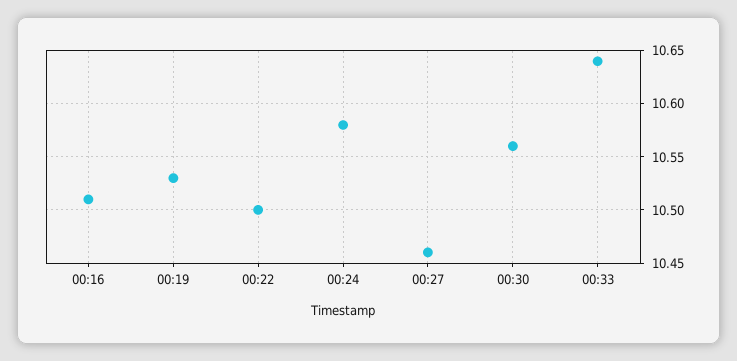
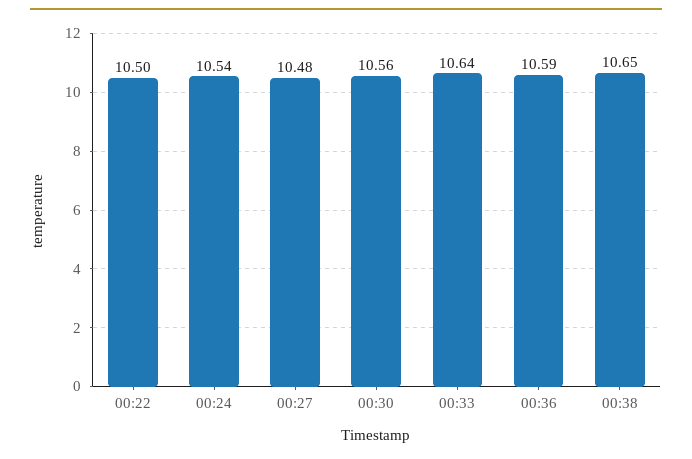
00:16: 10.51 -> none
00:19: 10.53 -> none
00:24: 10.58 -> 10.54
00:27: 10.46 -> 10.48
00:36: none -> 10.59
00:38: none -> 10.65

